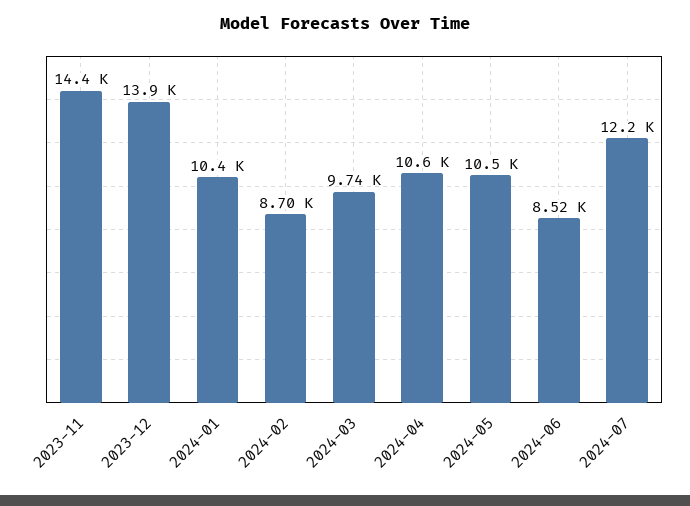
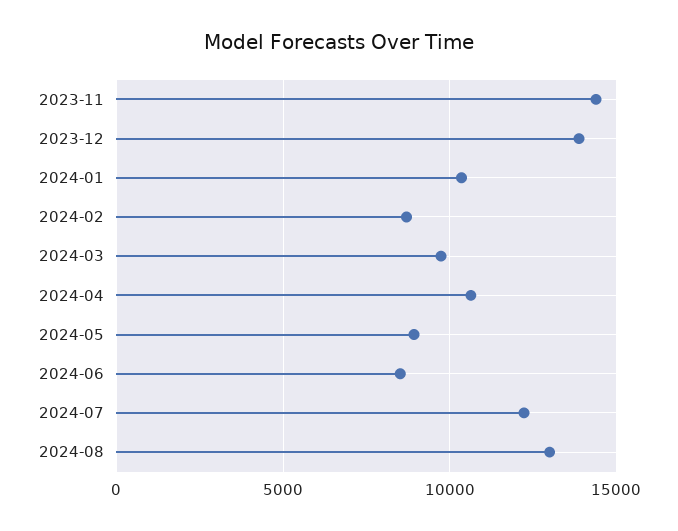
2024-05: 10500 -> 9000
2024-08: none -> 13000

